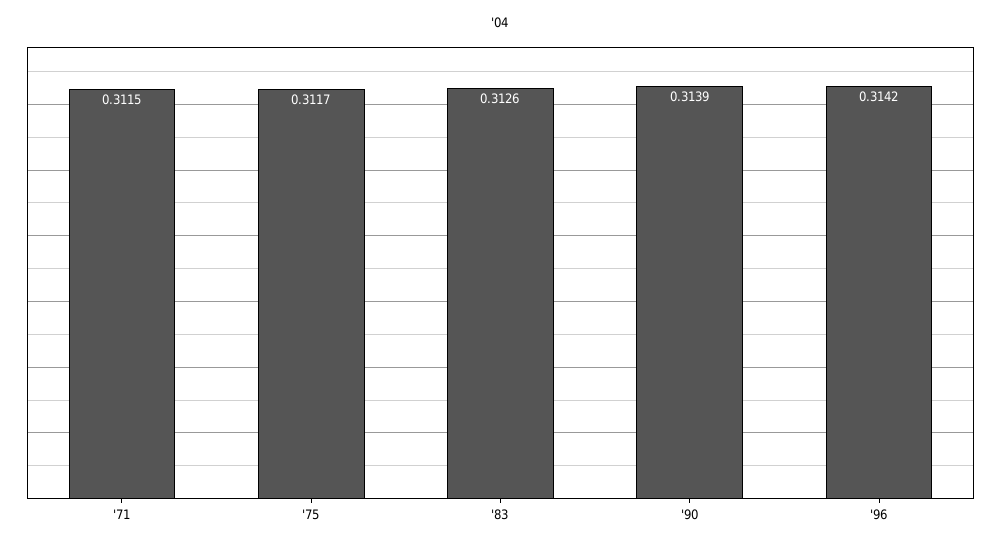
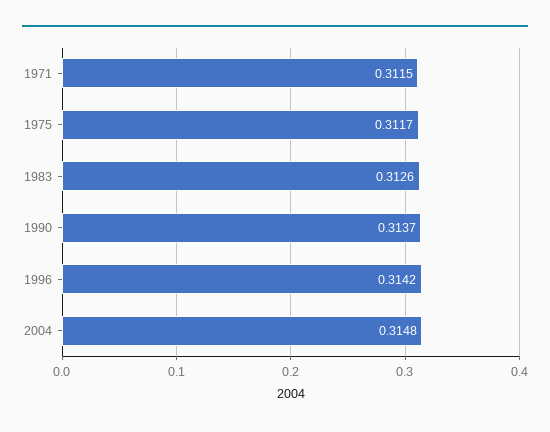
'90: 0.3139 -> 0.3137
2004: none -> 0.3148

